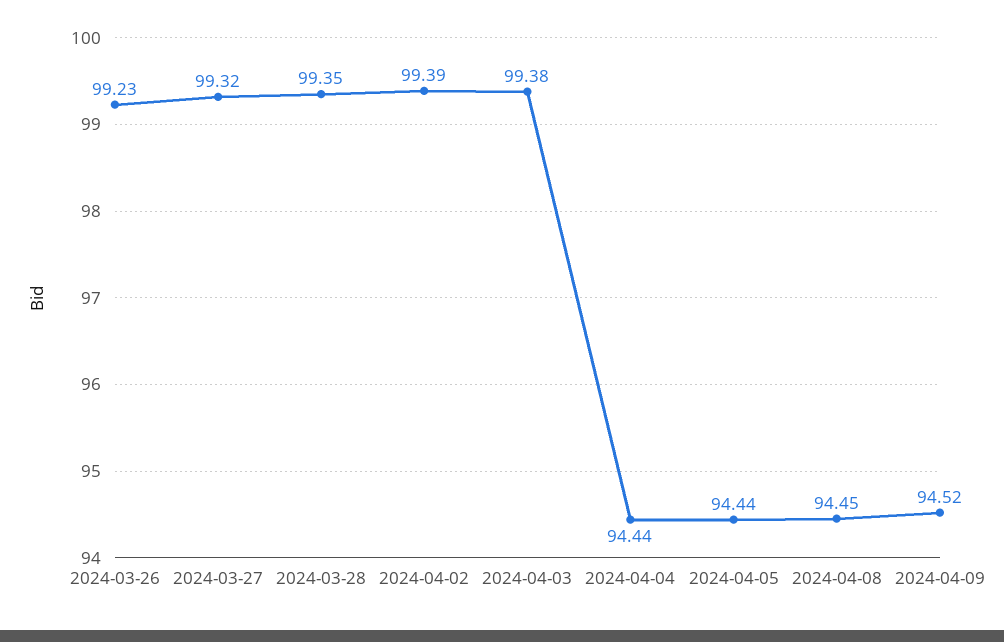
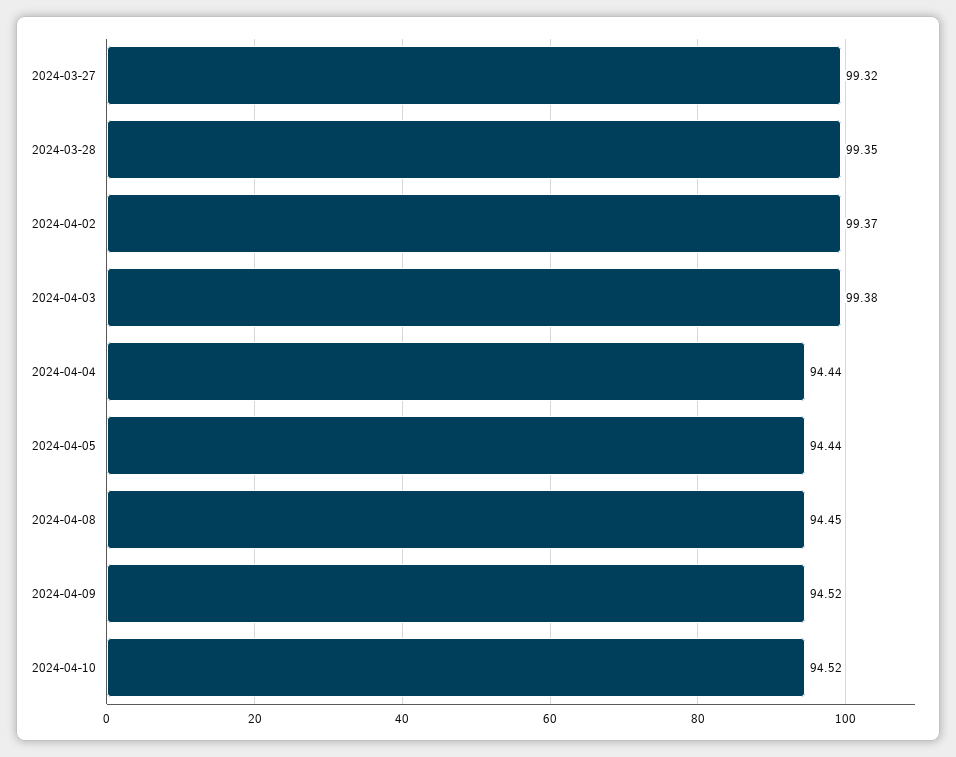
2024-03-26: 99.23 -> none
2024-04-02: 99.39 -> 99.37
2024-04-10: none -> 94.52

